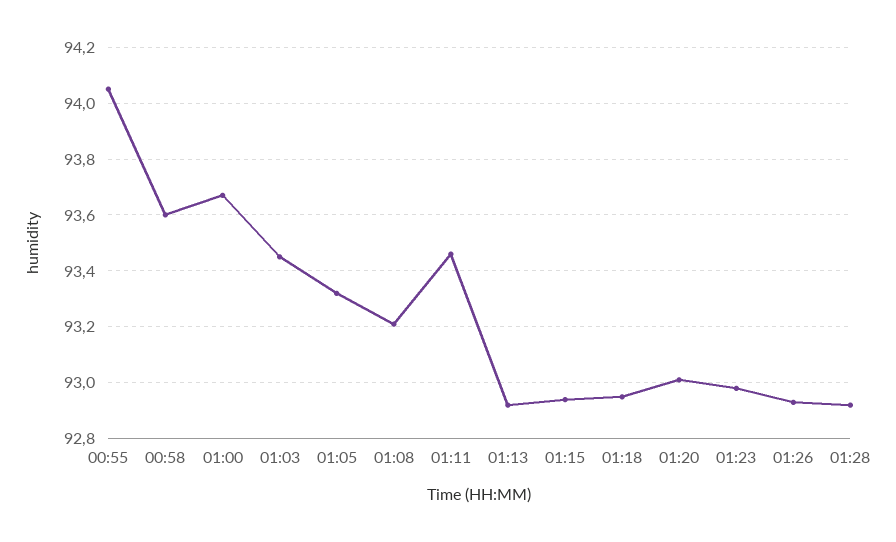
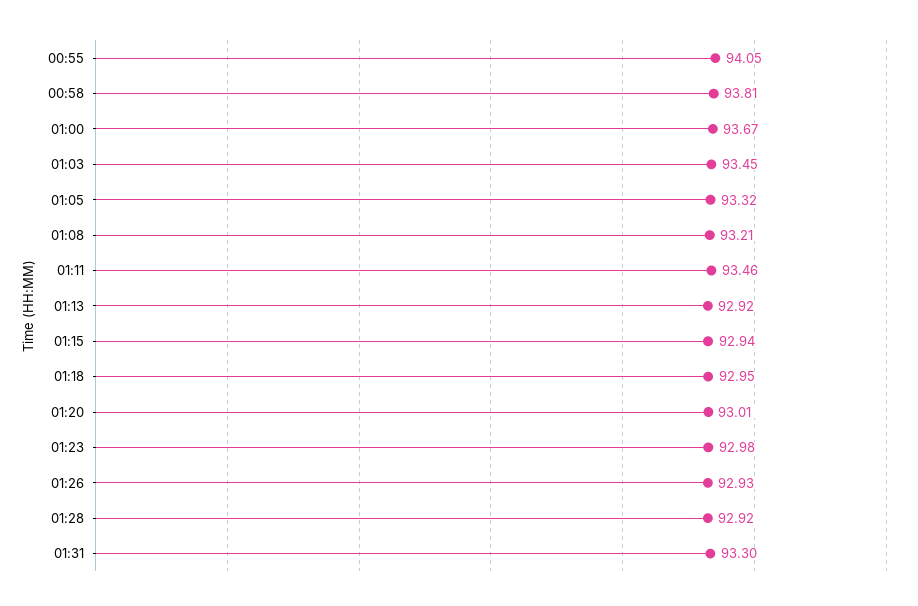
00:58: 93.6 -> 93.81
01:31: none -> 93.3

